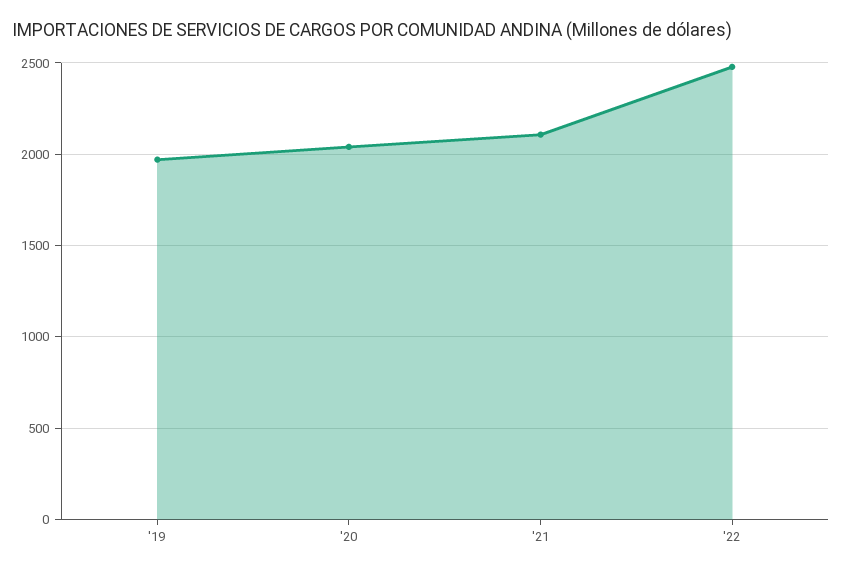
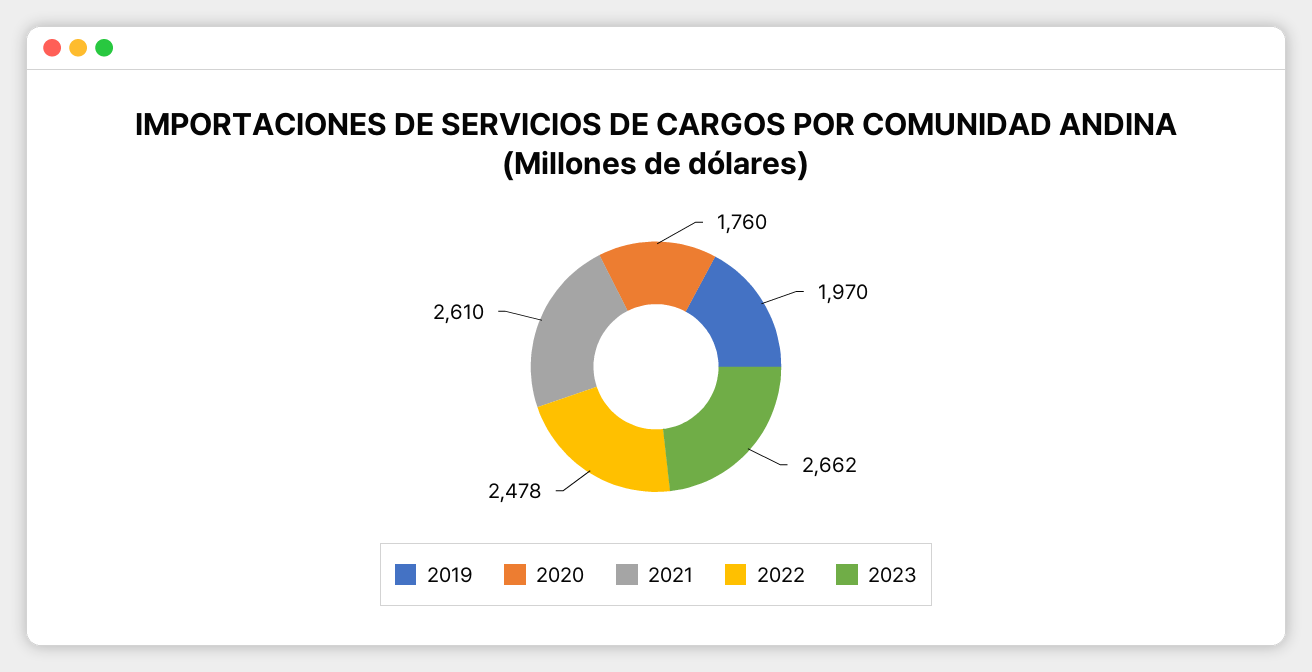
'20: 2050 -> 1760
'21: 2100 -> 2610
2023: none -> 2662

